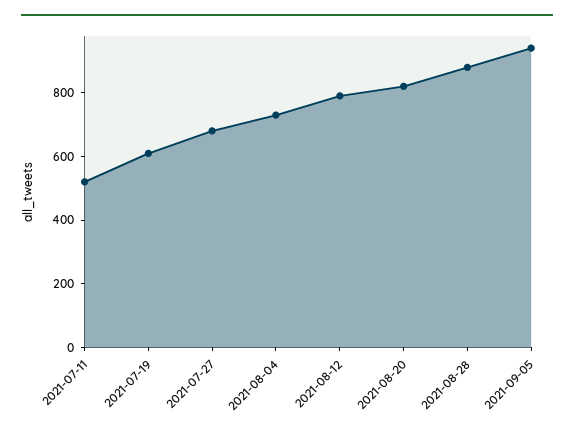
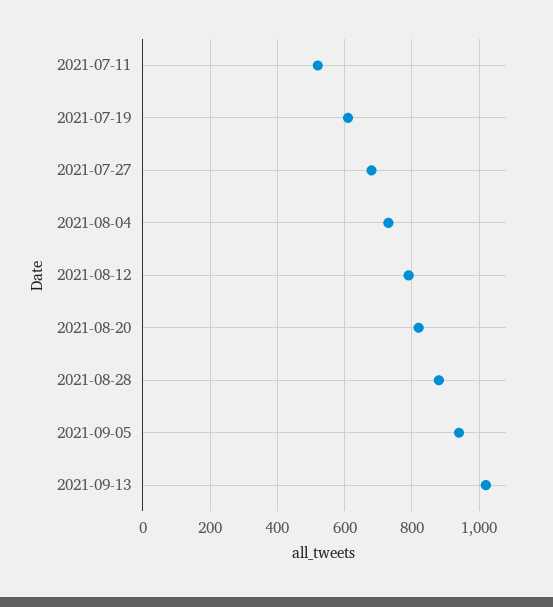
2021-09-13: none -> 1020

